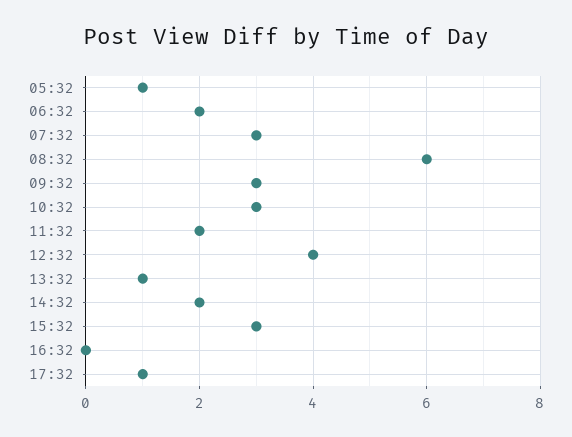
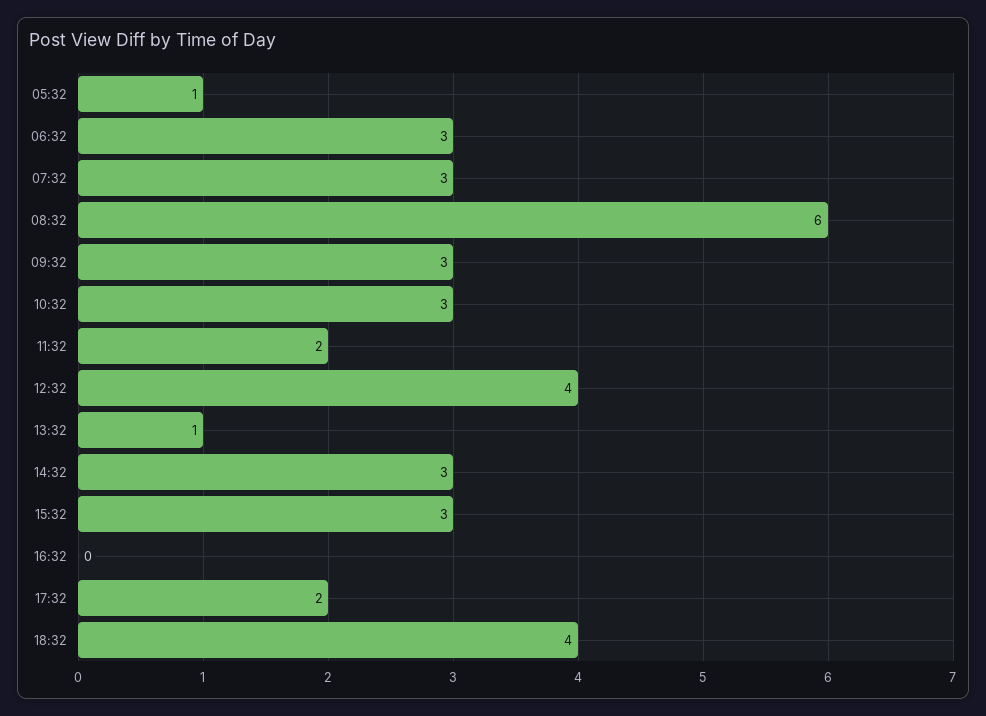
06:32: 2 -> 3
14:32: 2 -> 3
17:32: 1 -> 2
18:32: none -> 4

